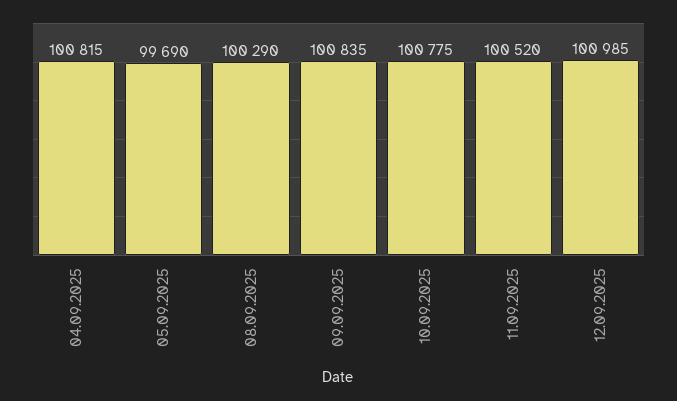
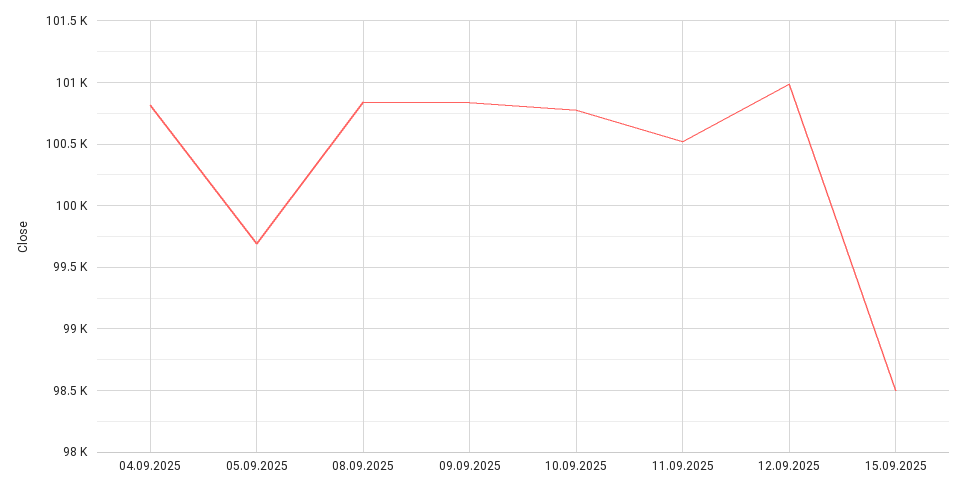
08.09.2025: 100290 -> 100850
15.09.2025: none -> 98500

